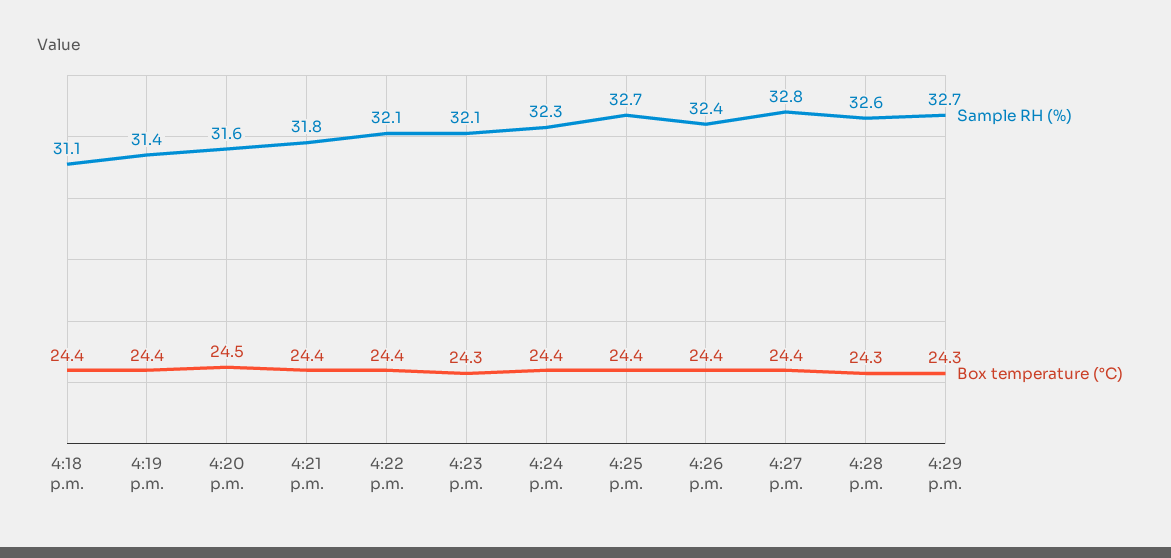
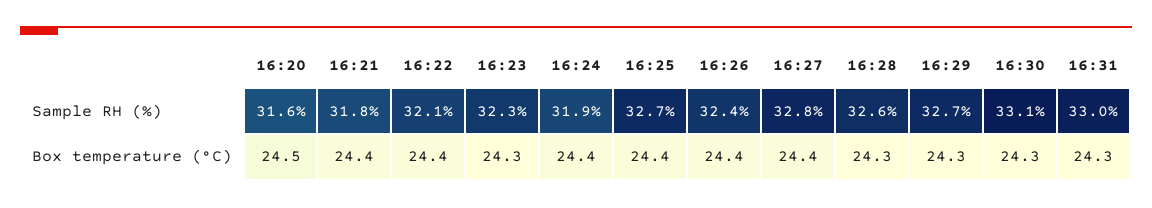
Sample RH (%), 4:18 p.m.: 31.1 -> none
Box temperature (°C), 4:18 p.m.: 24.4 -> none
Sample RH (%), 4:19 p.m.: 31.4 -> none
Box temperature (°C), 4:19 p.m.: 24.4 -> none
Sample RH (%), 4:23 p.m.: 32.1 -> 32.3
Sample RH (%), 4:24 p.m.: 32.3 -> 31.9
Sample RH (%), 16:30: none -> 33.1
Sample RH (%), 16:31: none -> 33
Box temperature (°C), 16:30: none -> 24.3
Box temperature (°C), 16:31: none -> 24.3

